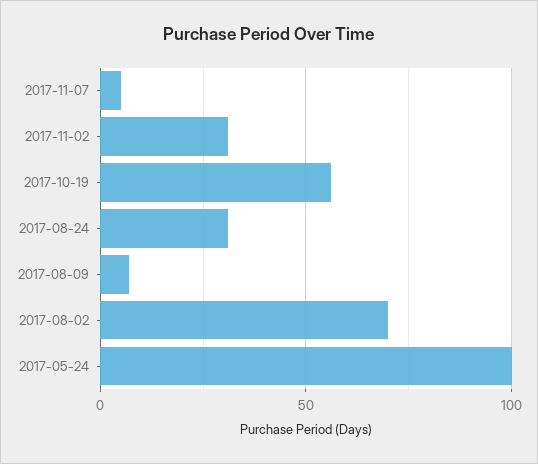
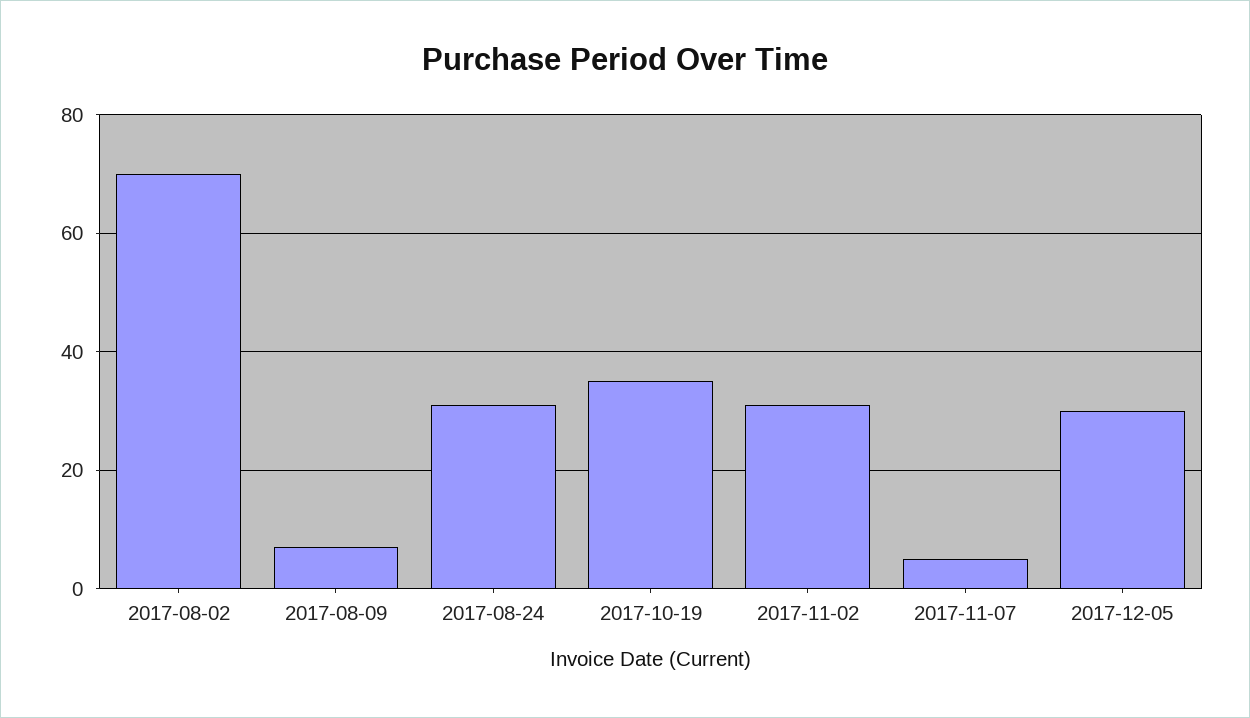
2017-10-19: 55 -> 35
2017-05-24: 100 -> none
2017-12-05: none -> 30

